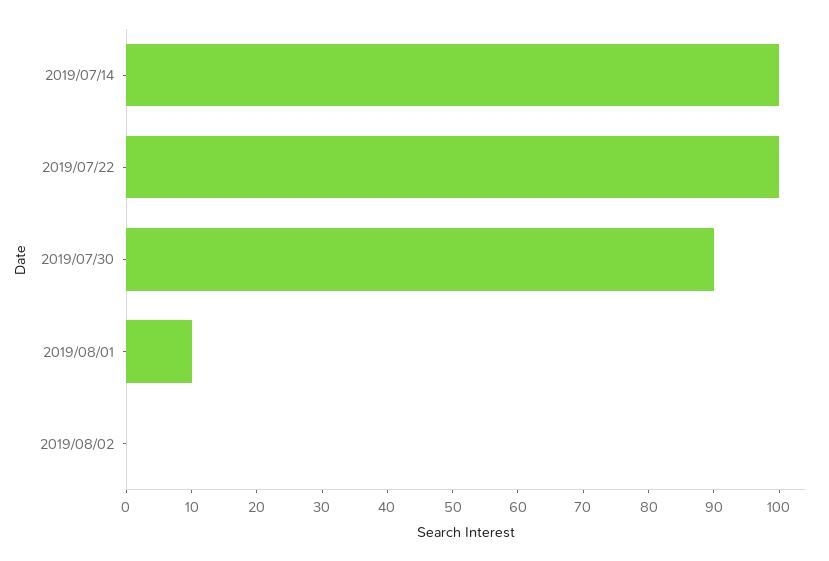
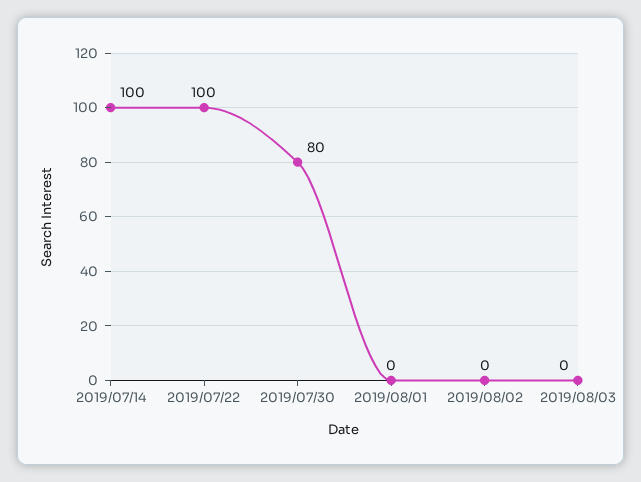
2019/07/30: 90 -> 80
2019/08/01: 10 -> 0
2019/08/03: none -> 0

